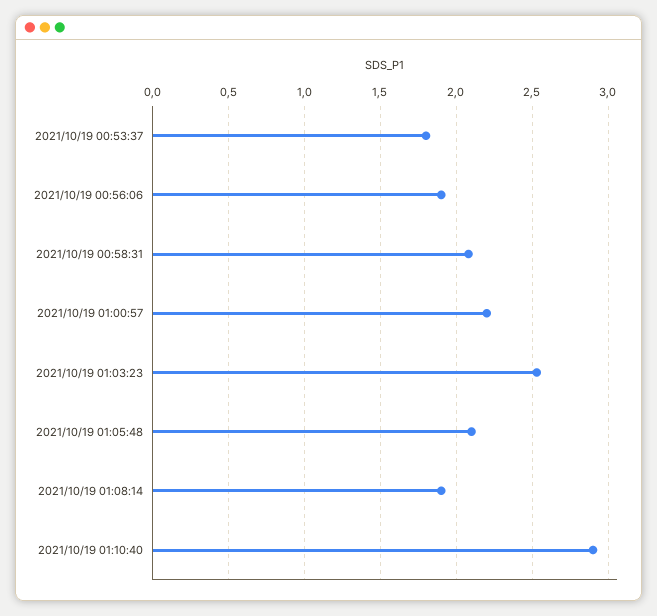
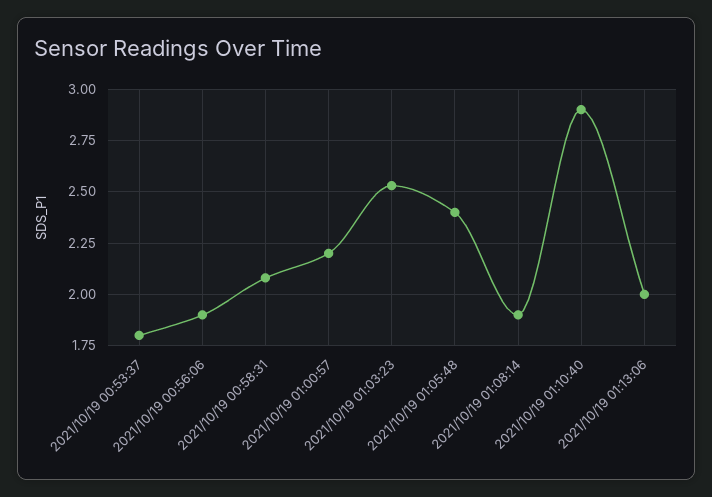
2021/10/19 01:05:48: 2.1 -> 2.4
2021/10/19 01:13:06: none -> 2

